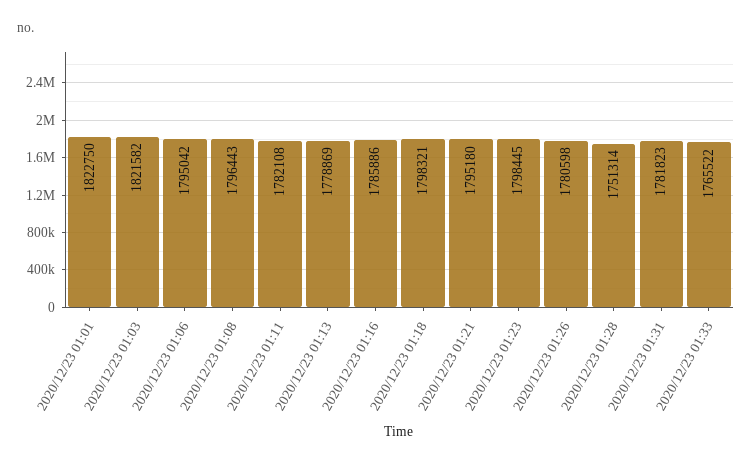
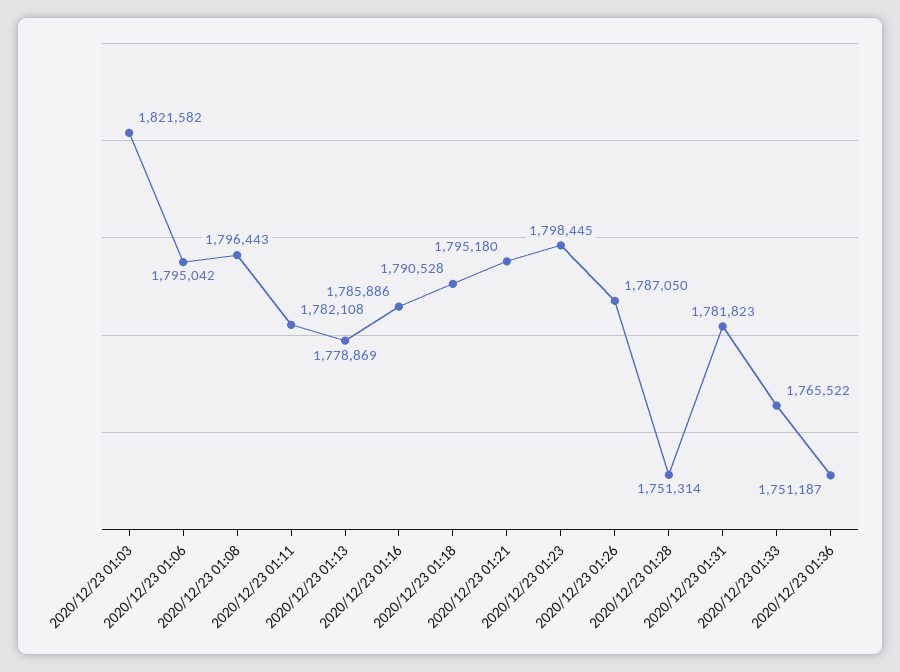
2020/12/23 01:01: 1822750 -> none
2020/12/23 01:18: 1798321 -> 1790528
2020/12/23 01:26: 1780598 -> 1787050
2020/12/23 01:36: none -> 1751187

